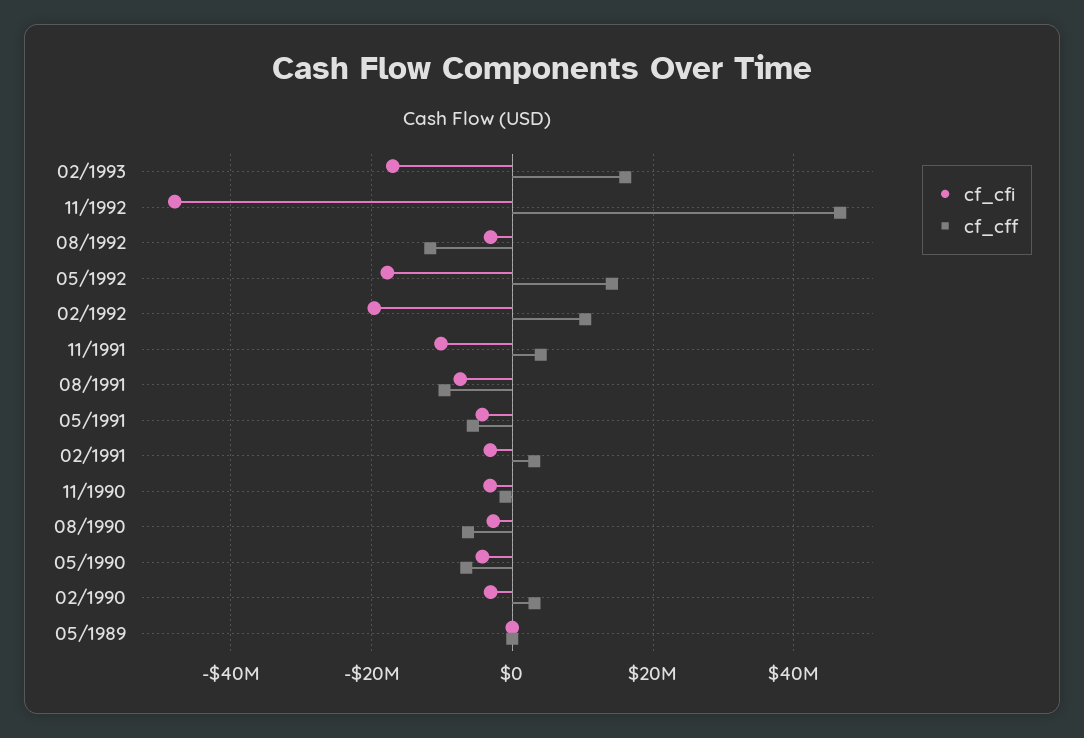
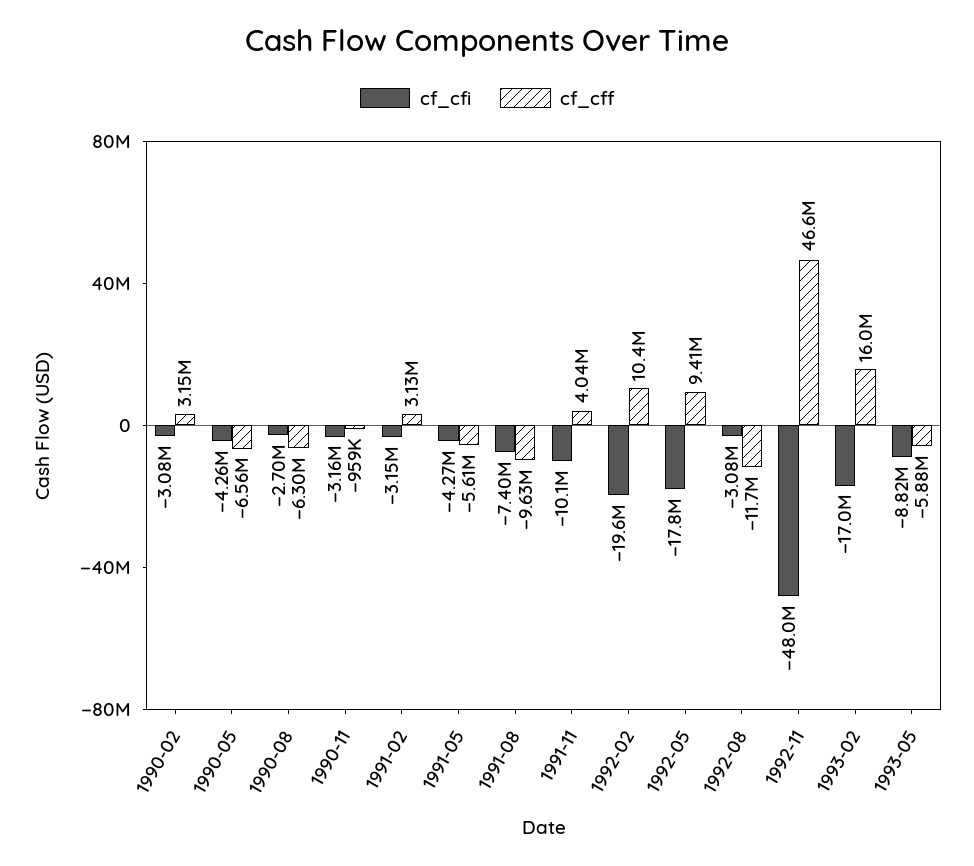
cf_cff, 05/1992: 14000000 -> 9410000
cf_cfi, 05/1989: 0 -> none
cf_cff, 05/1989: 0 -> none
cf_cfi, 1993-05: none -> -8820000
cf_cff, 1993-05: none -> -5880000

